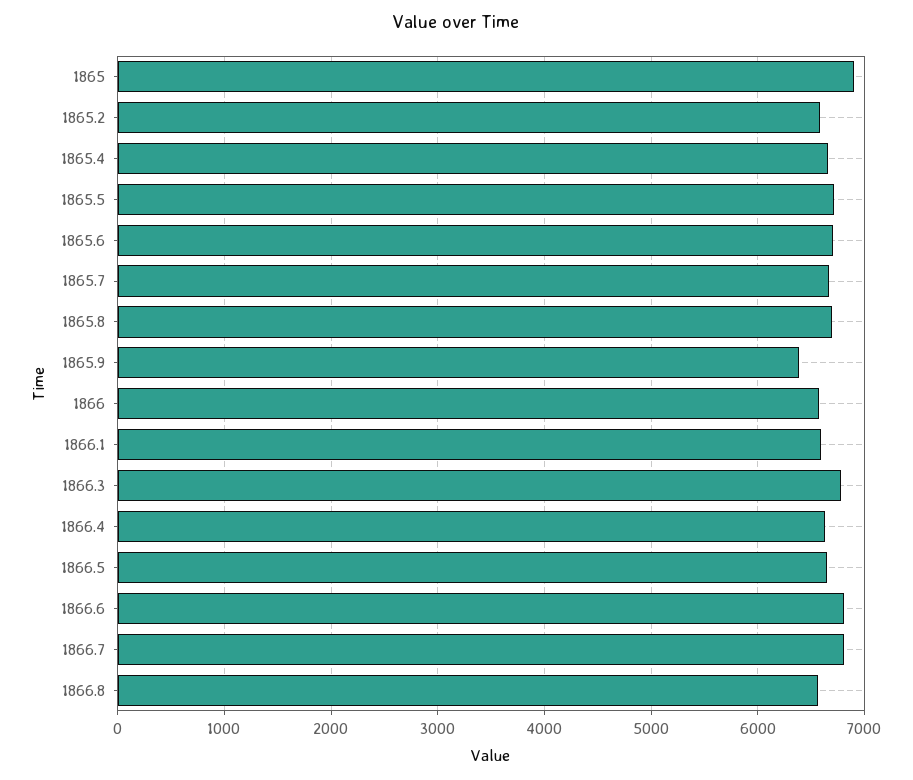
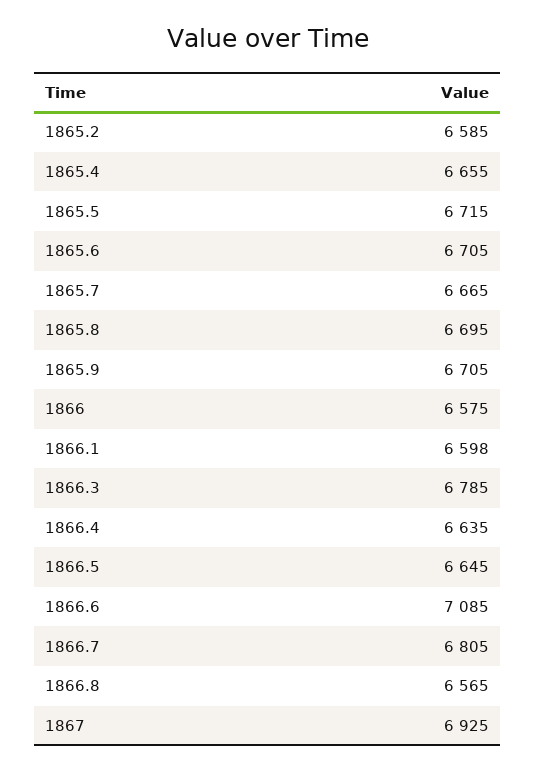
1865: 6900 -> none
1865.9: 6400 -> 6705
1866.6: 6800 -> 7085
1867: none -> 6925

